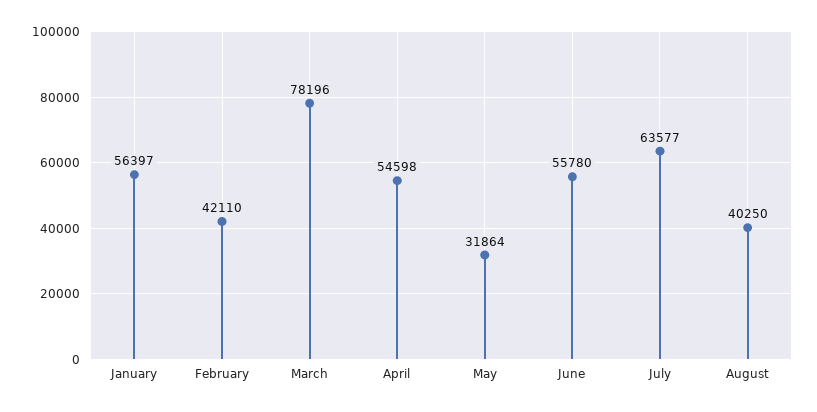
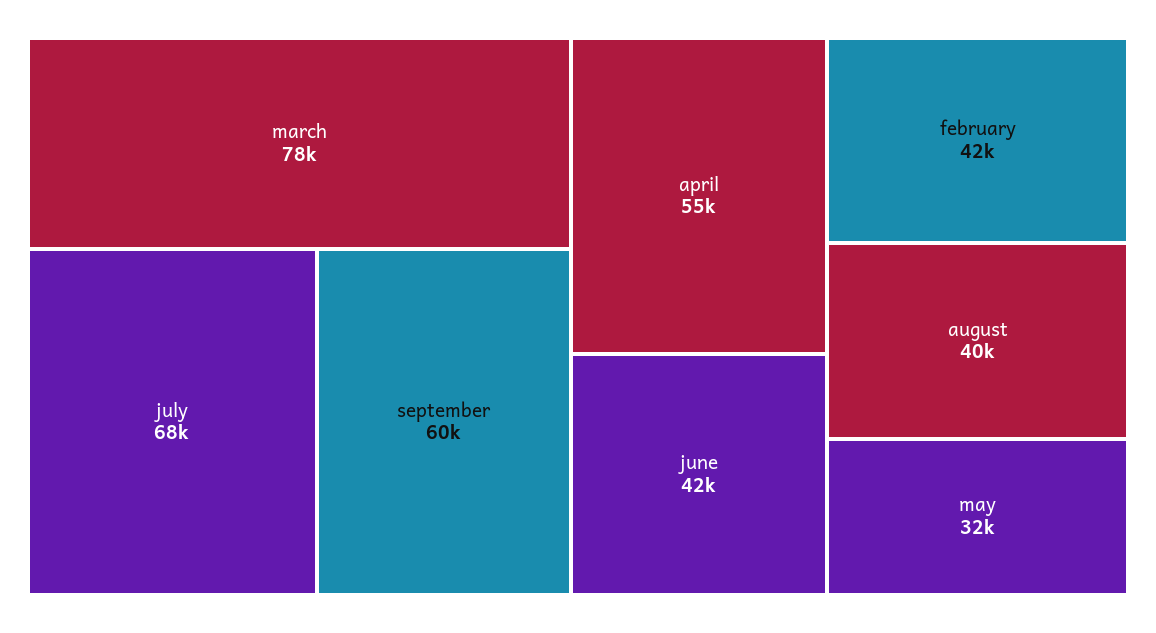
January: 56397 -> none
June: 55780 -> 42000
July: 63577 -> 68000
september: none -> 60000

